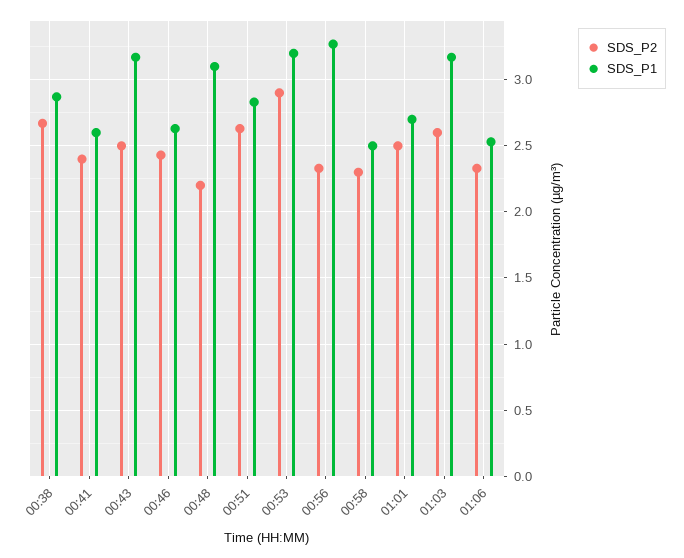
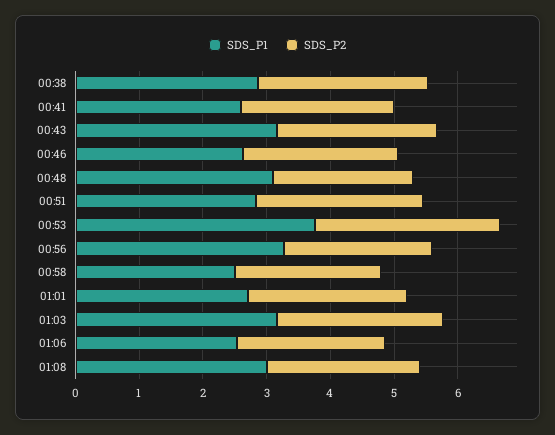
SDS_P1, 00:53: 3.2 -> 3.8
SDS_P1, 01:08: none -> 3
SDS_P2, 01:08: none -> 2.4

